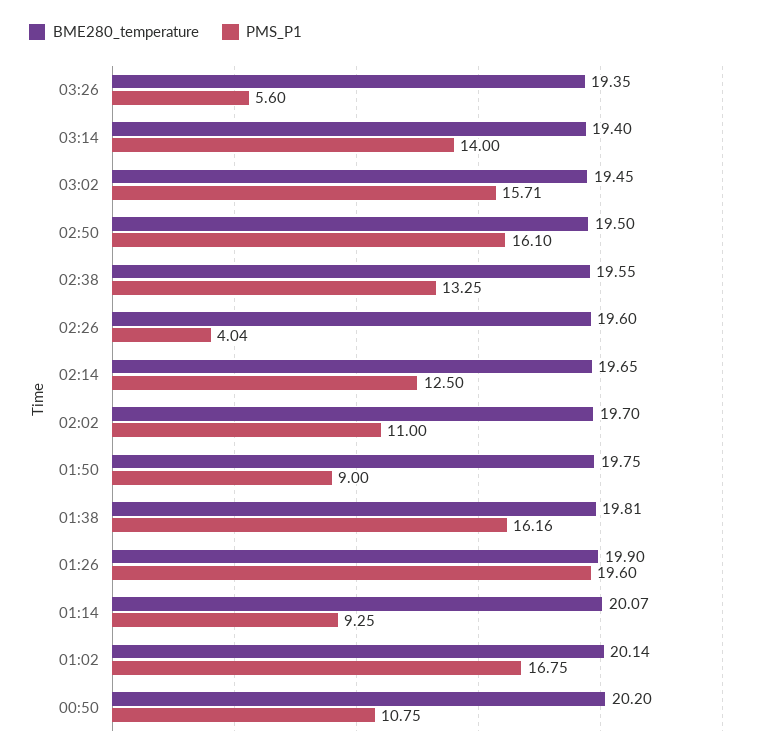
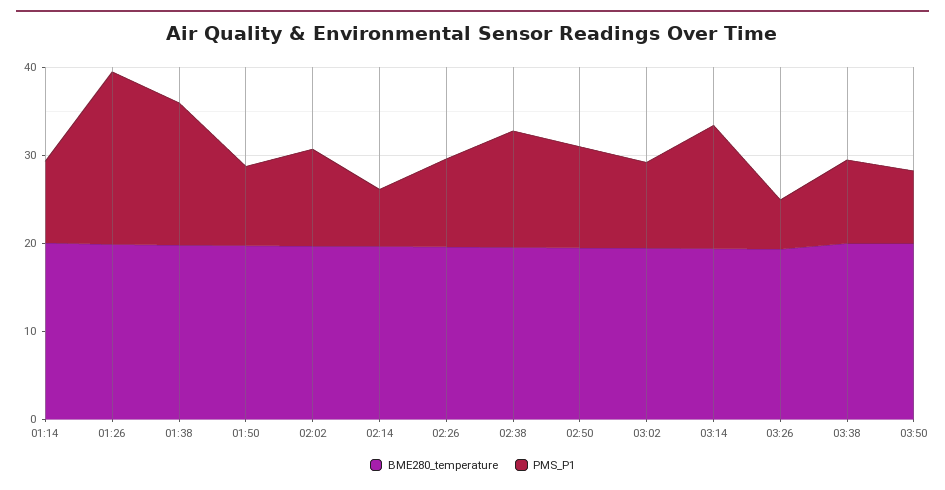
PMS_P1, 03:02: 15.71 -> 10
PMS_P1, 02:50: 16.1 -> 12
PMS_P1, 02:26: 4.04 -> 10
PMS_P1, 02:14: 12.5 -> 6
BME280_temperature, 01:02: 20.14 -> none
PMS_P1, 01:02: 16.75 -> none
BME280_temperature, 00:50: 20.2 -> none
PMS_P1, 00:50: 10.75 -> none
BME280_temperature, 03:38: none -> 20
PMS_P1, 03:38: none -> 10
BME280_temperature, 03:50: none -> 20
PMS_P1, 03:50: none -> 8

